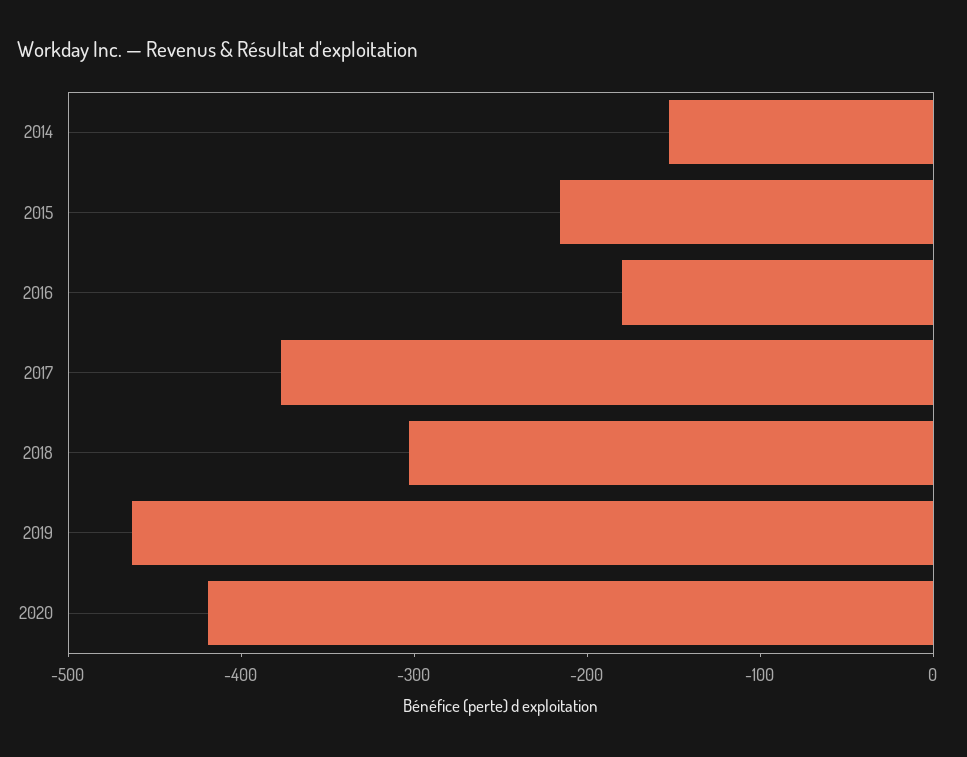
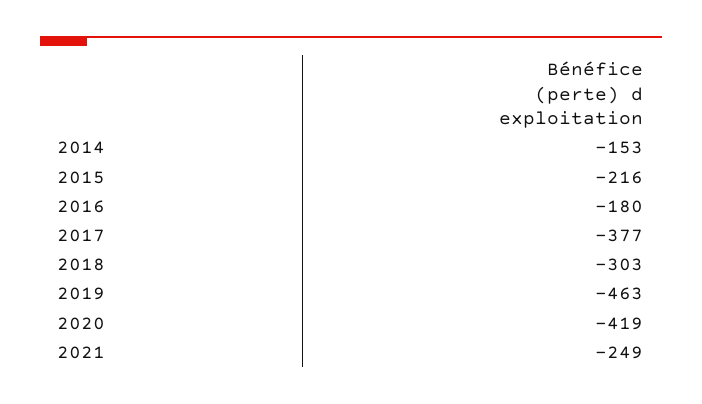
2021: none -> -249

